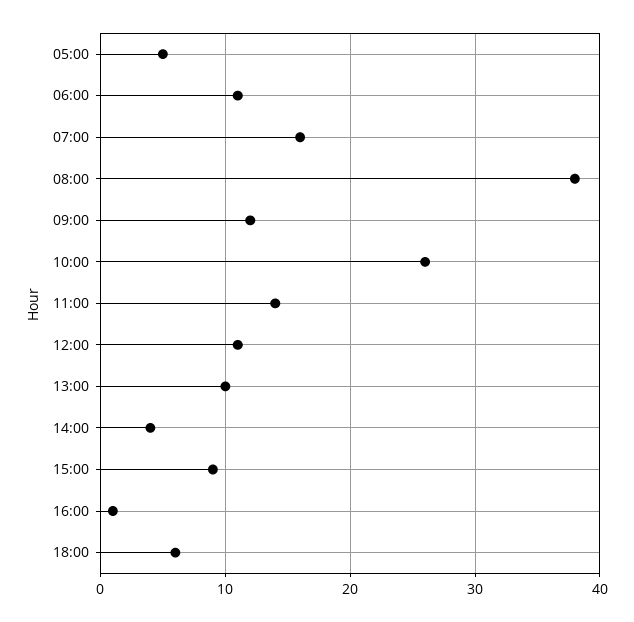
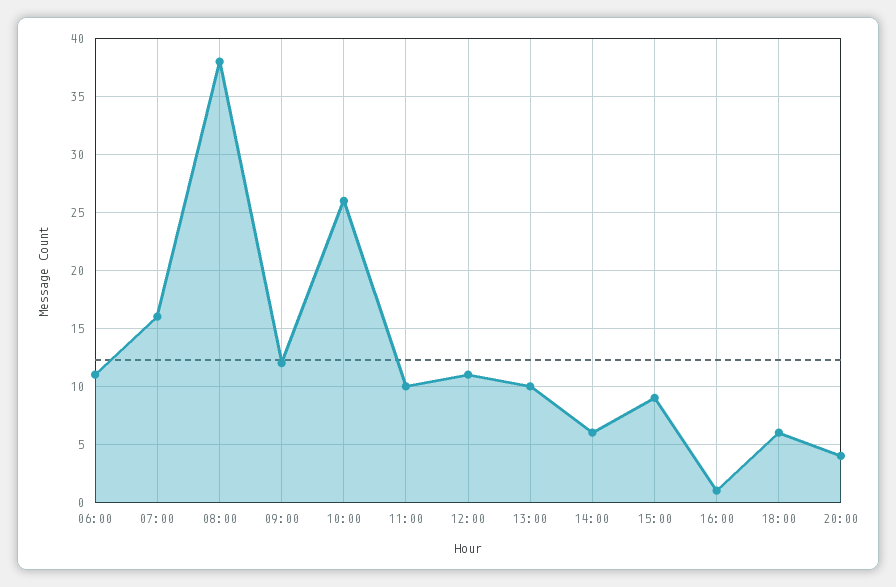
05:00: 5 -> none
11:00: 14 -> 10
14:00: 4 -> 6
20:00: none -> 4

